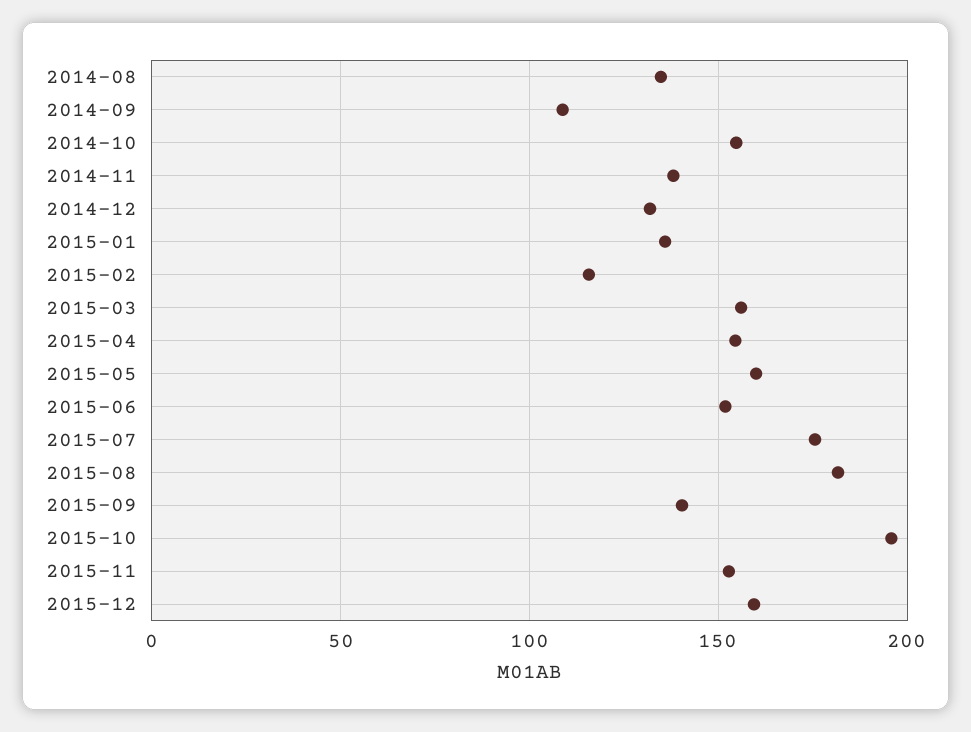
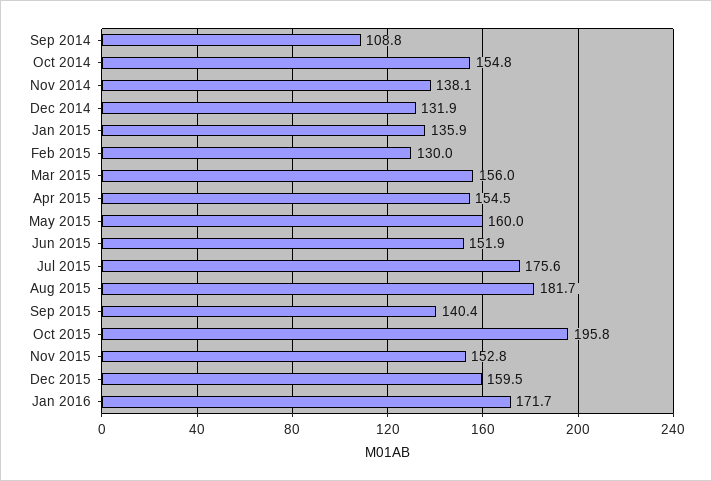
2014-08: 135 -> none
2015-02: 115 -> 130
Jan 2016: none -> 171.7

